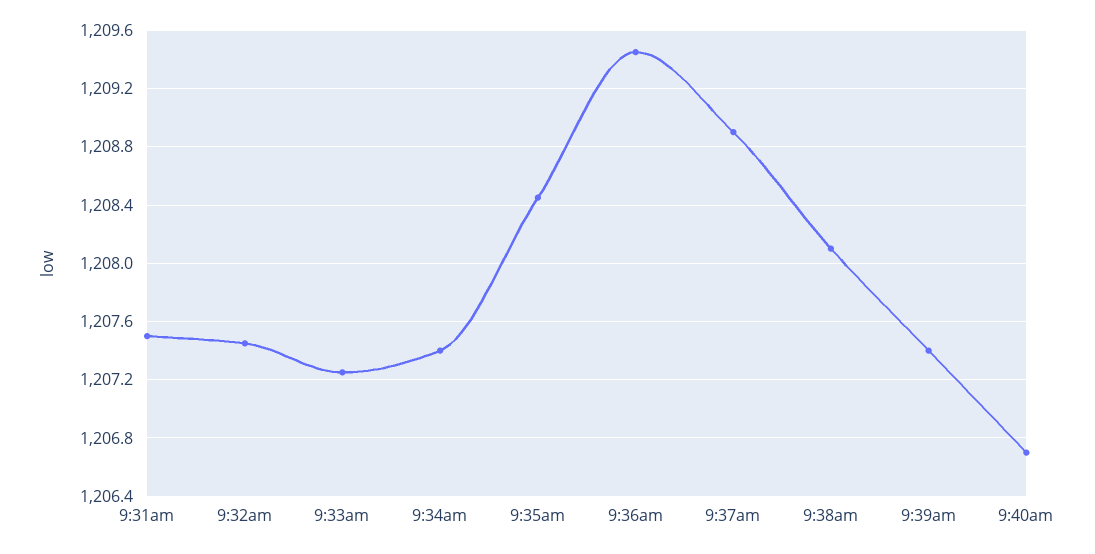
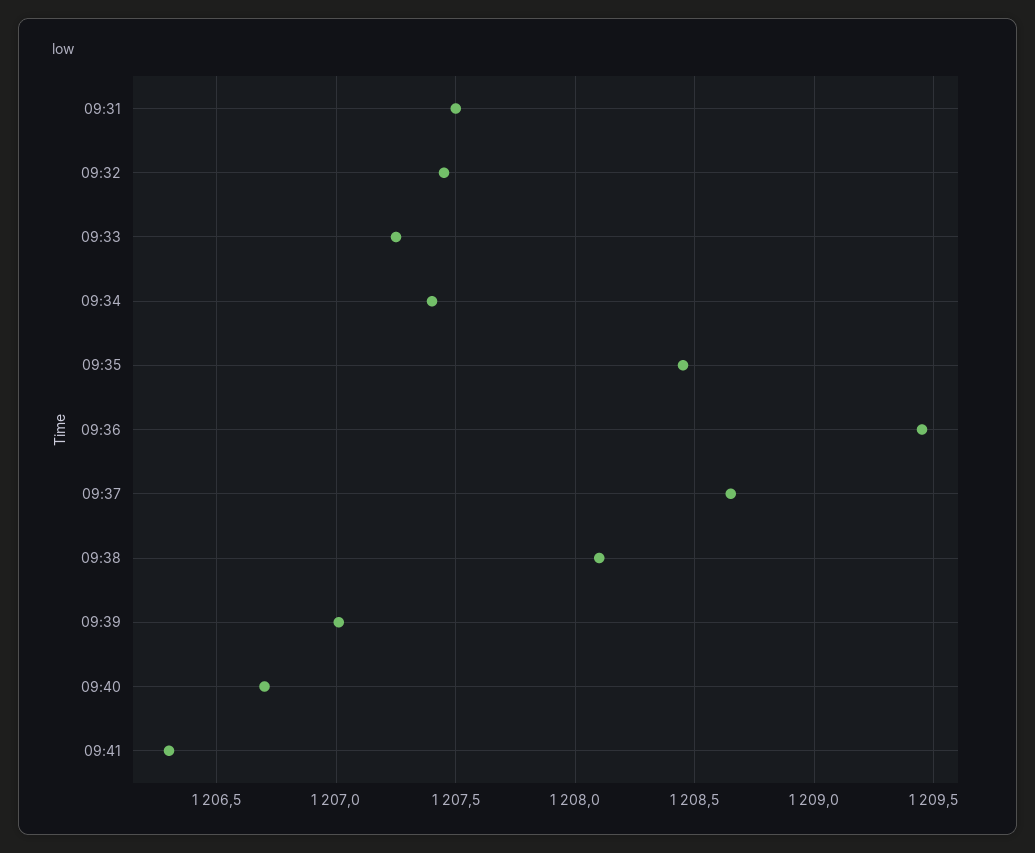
9:37am: 1208.9 -> 1208.65
9:39am: 1207.4 -> 1207
09:41: none -> 1206.3

